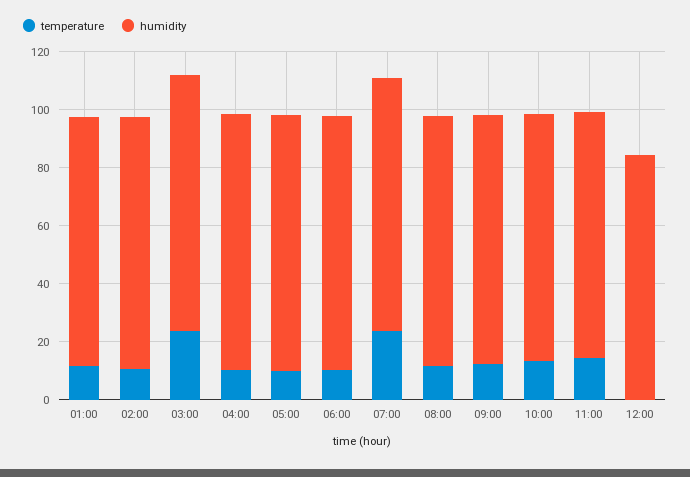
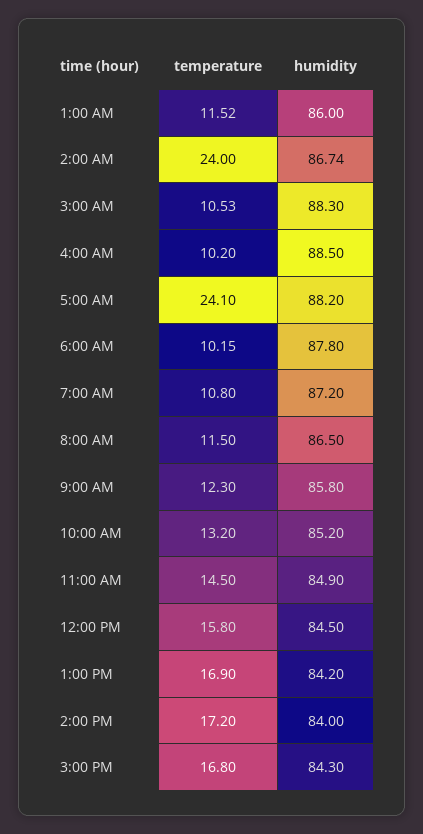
temperature, 02:00: 10 -> 24
temperature, 03:00: 25 -> 10.53
temperature, 05:00: 10 -> 24.1
temperature, 07:00: 25 -> 10.8
temperature, 12:00: 0 -> 15.8
temperature, 1:00 PM: none -> 16.9
humidity, 1:00 PM: none -> 84.2
temperature, 2:00 PM: none -> 17.2
humidity, 2:00 PM: none -> 84
temperature, 3:00 PM: none -> 16.8
humidity, 3:00 PM: none -> 84.3

